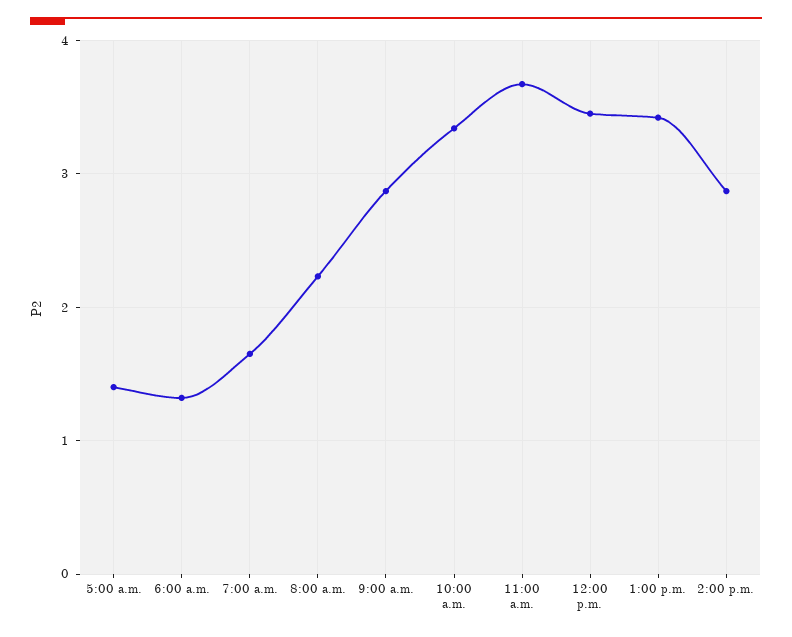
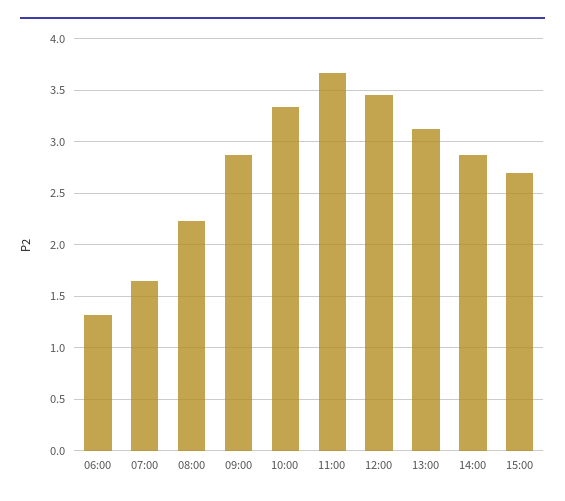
5:00 a.m.: 1.4 -> none
1:00 p.m.: 3.4 -> 3.1
15:00: none -> 2.7

